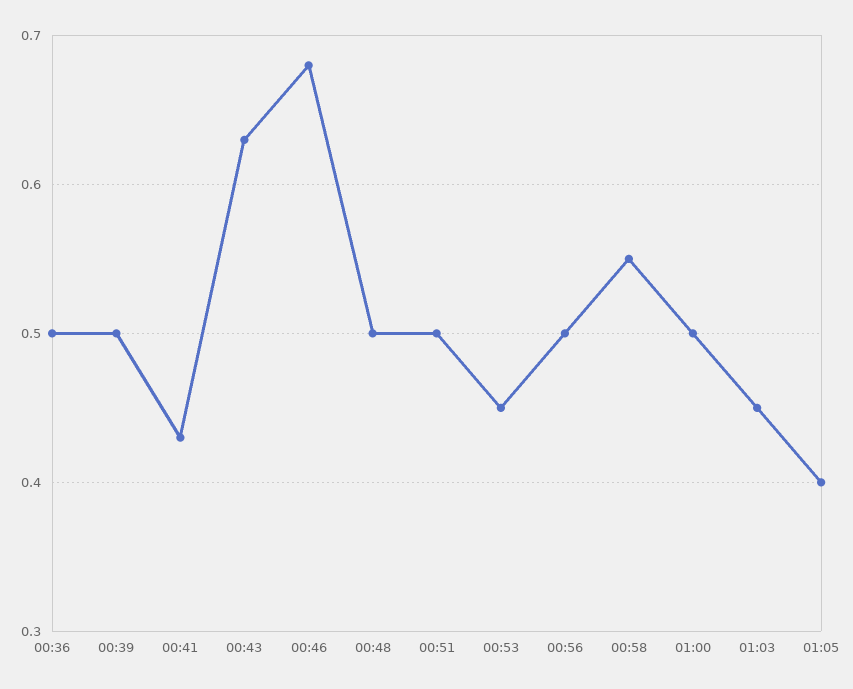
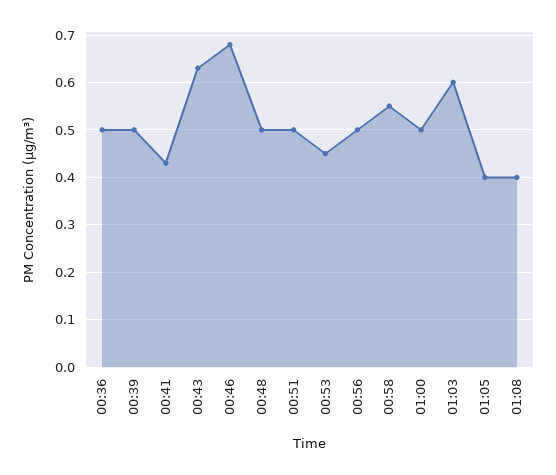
01:03: 0.45 -> 0.6
01:08: none -> 0.4

